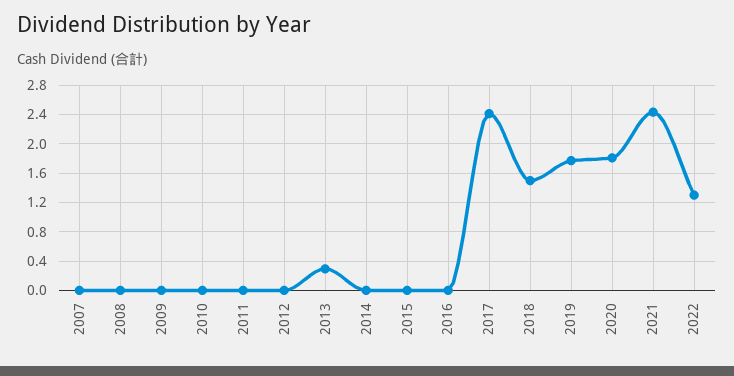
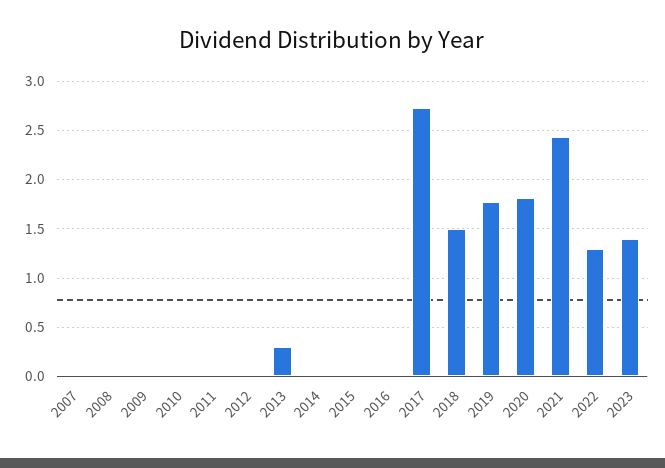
2017: 2.4 -> 2.7
2023: none -> 1.4

